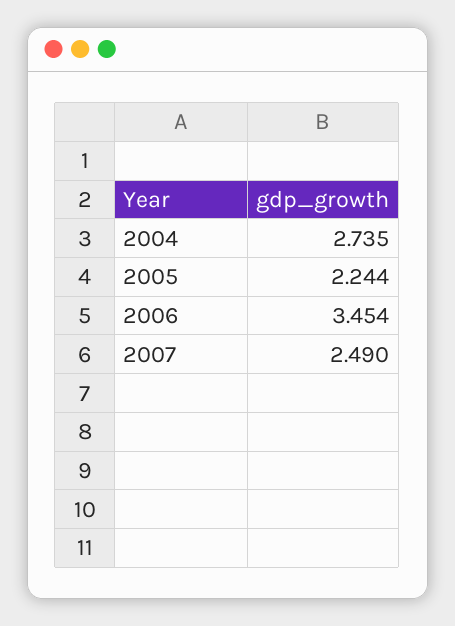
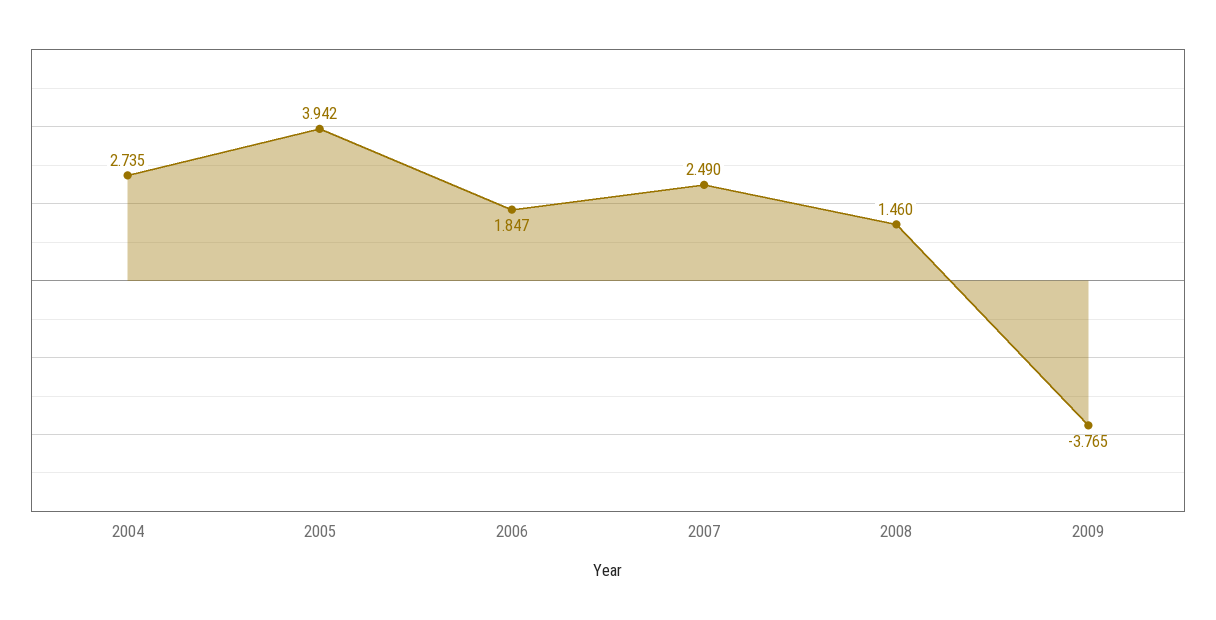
2005: 2.244 -> 3.942
2006: 3.454 -> 1.847
2008: none -> 1.46
2009: none -> -3.765

